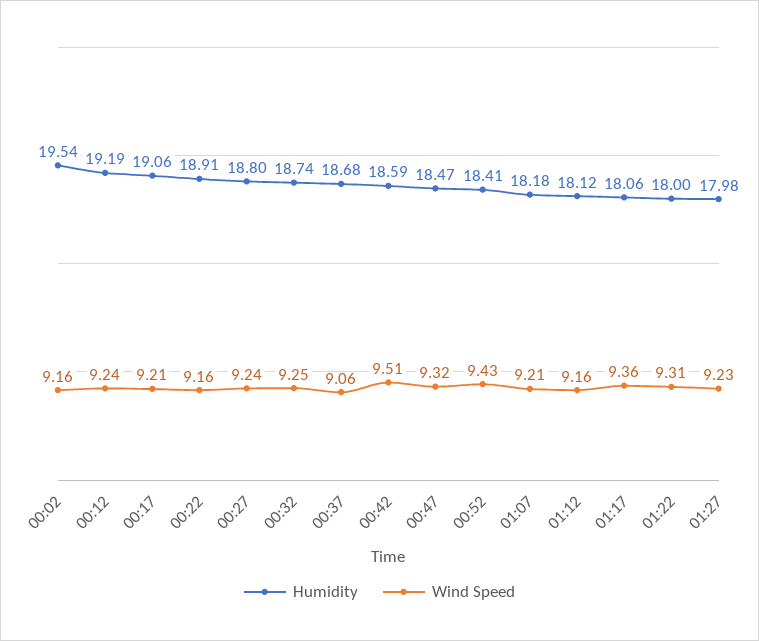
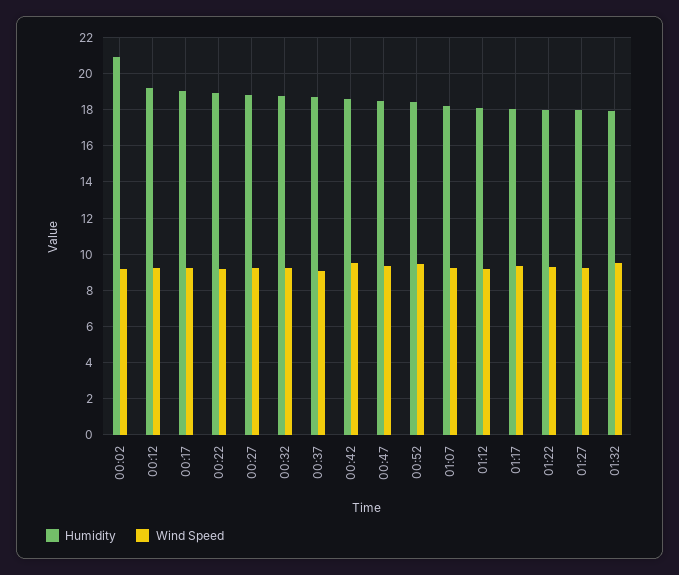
Humidity, 00:02: 19.54 -> 21
Humidity, 01:32: none -> 18
Wind Speed, 01:32: none -> 9.5

